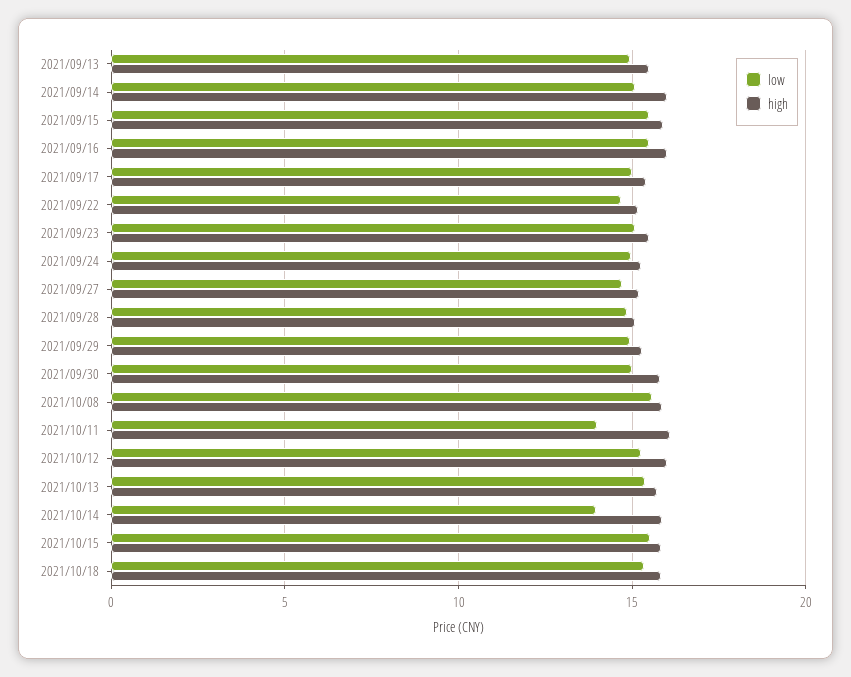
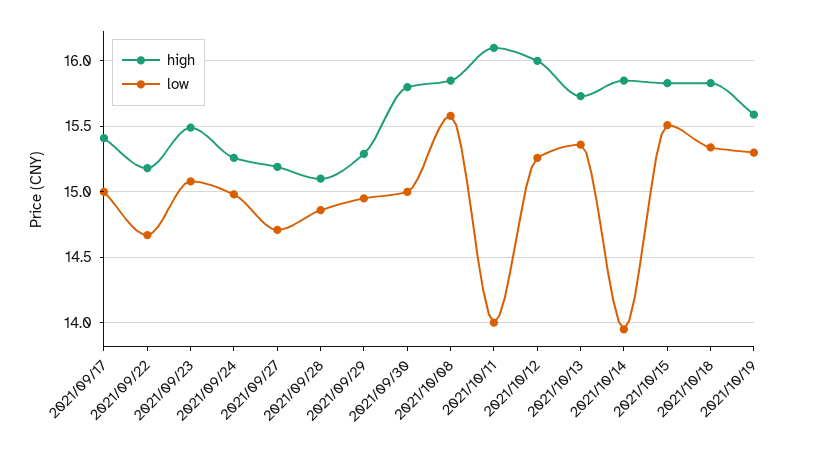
low, 2021/09/13: 15 -> none
high, 2021/09/13: 15.5 -> none
low, 2021/09/14: 15 -> none
high, 2021/09/14: 16 -> none
low, 2021/09/15: 15.5 -> none
high, 2021/09/15: 16 -> none
low, 2021/09/16: 15.5 -> none
high, 2021/09/16: 16 -> none
high, 2021/10/19: none -> 15.6
low, 2021/10/19: none -> 15.3

